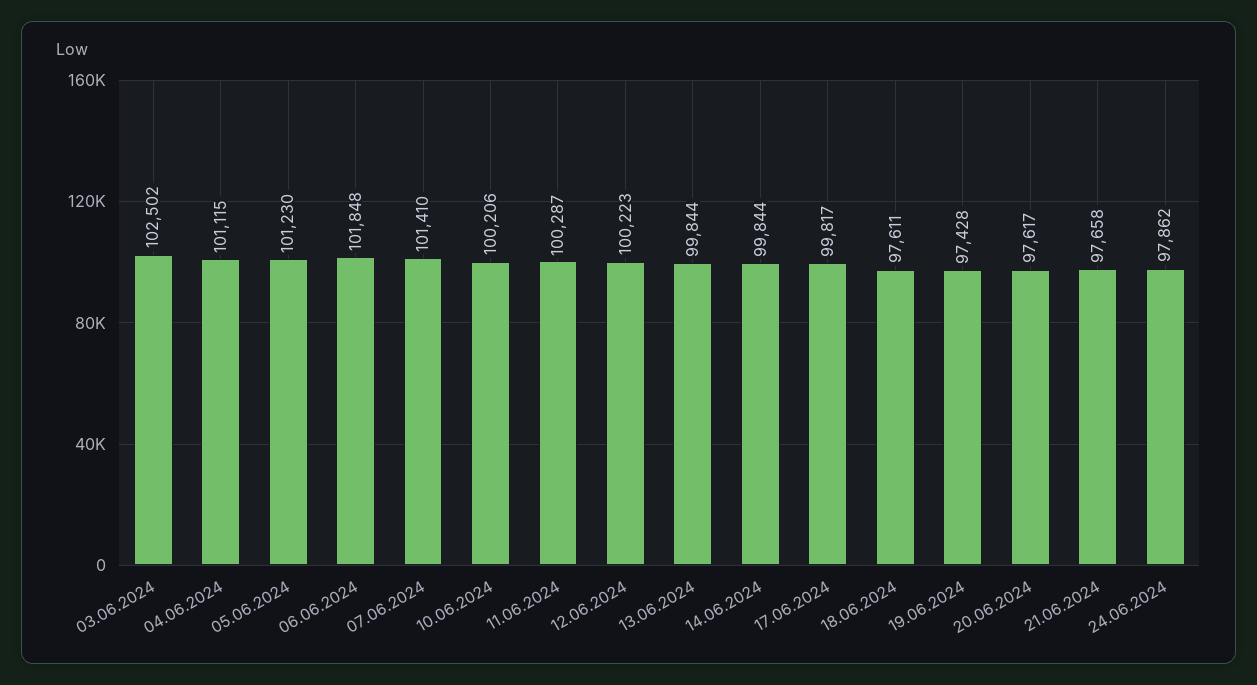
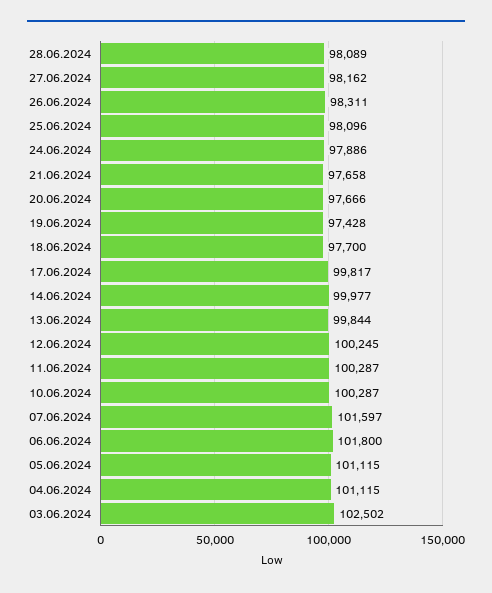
05.06.2024: 101230 -> 101115
06.06.2024: 101848 -> 101800
07.06.2024: 101410 -> 101597
10.06.2024: 100206 -> 100287
12.06.2024: 100223 -> 100245
14.06.2024: 99844 -> 99977
18.06.2024: 97611 -> 97700
20.06.2024: 97617 -> 97666
24.06.2024: 97862 -> 97886
28.06.2024: none -> 98089
27.06.2024: none -> 98162
26.06.2024: none -> 98311
25.06.2024: none -> 98096

